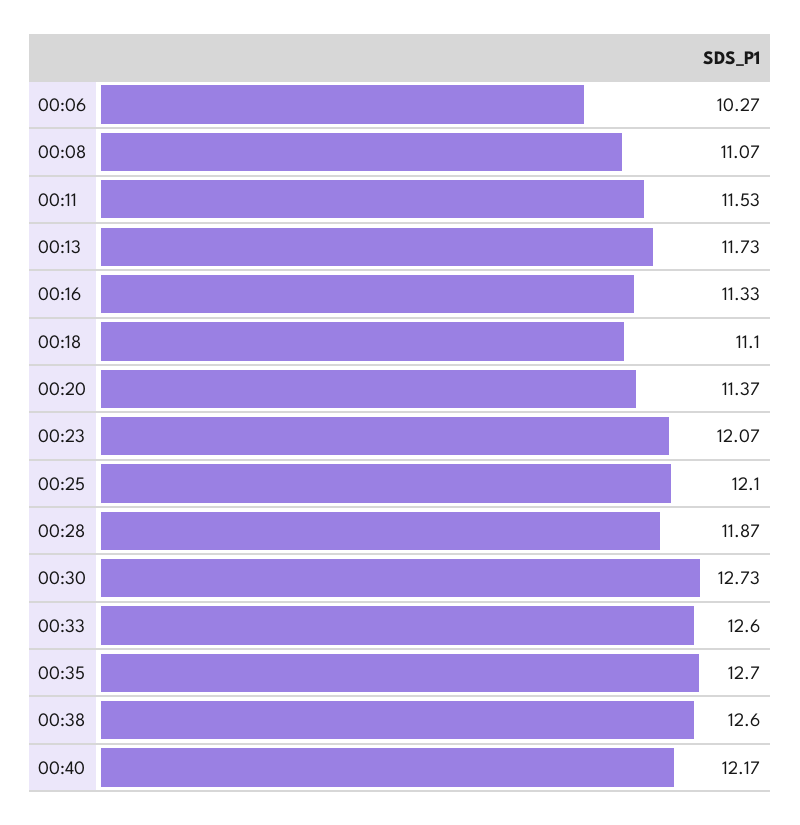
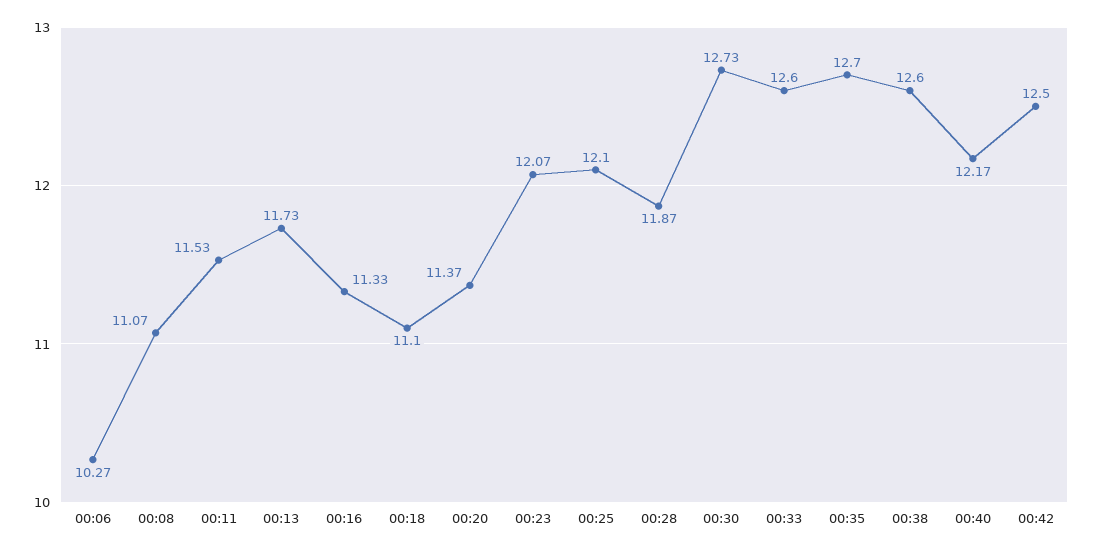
00:42: none -> 12.5

